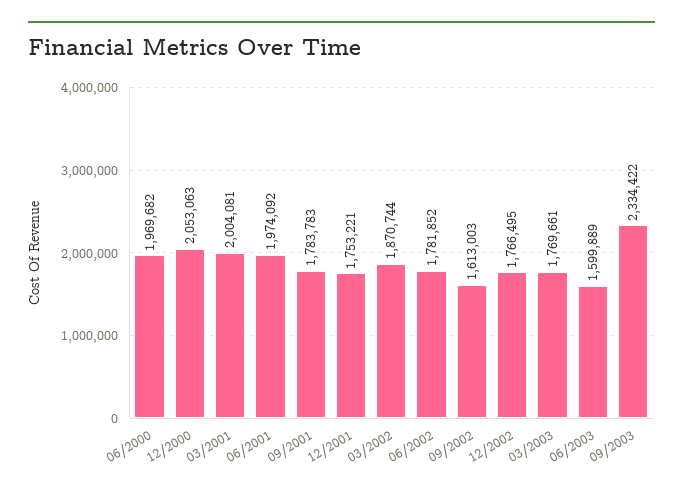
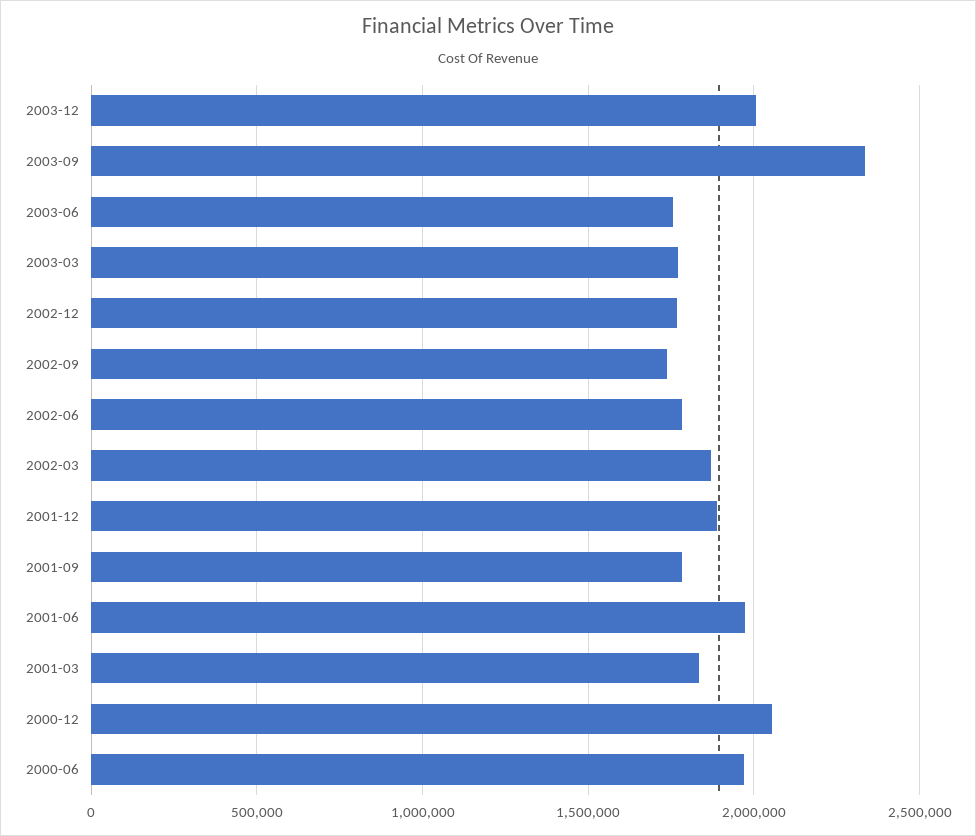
03/2001: 2004081 -> 1850000
12/2001: 1753221 -> 1900000
09/2002: 1613003 -> 1750000
06/2003: 1599889 -> 1750000
2003-12: none -> 2000000

